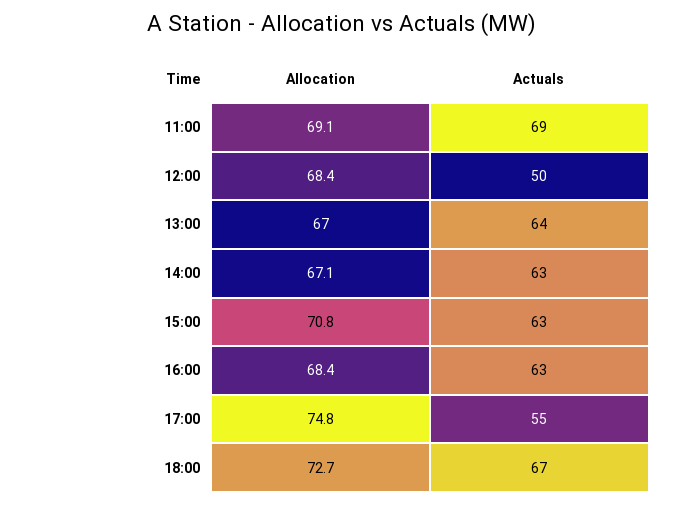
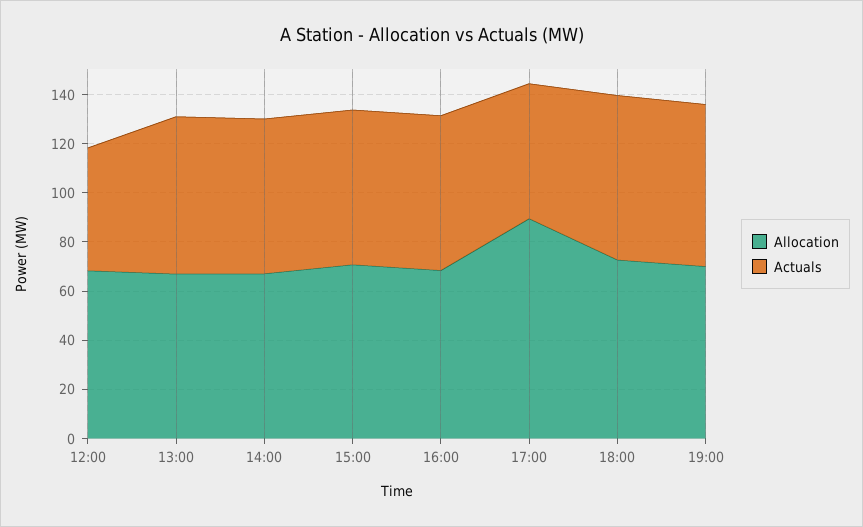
Allocation, 11:00: 69.1 -> none
Actuals, 11:00: 69 -> none
Allocation, 17:00: 74.8 -> 90
Allocation, 19:00: none -> 70
Actuals, 19:00: none -> 65

